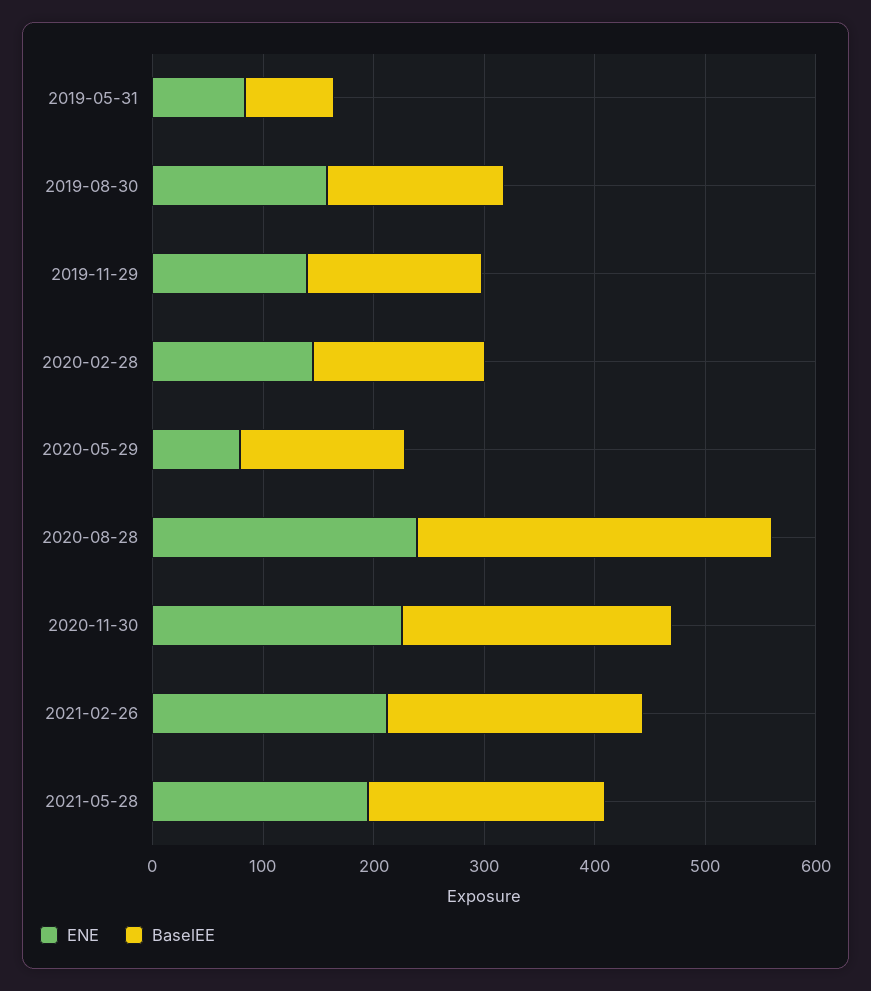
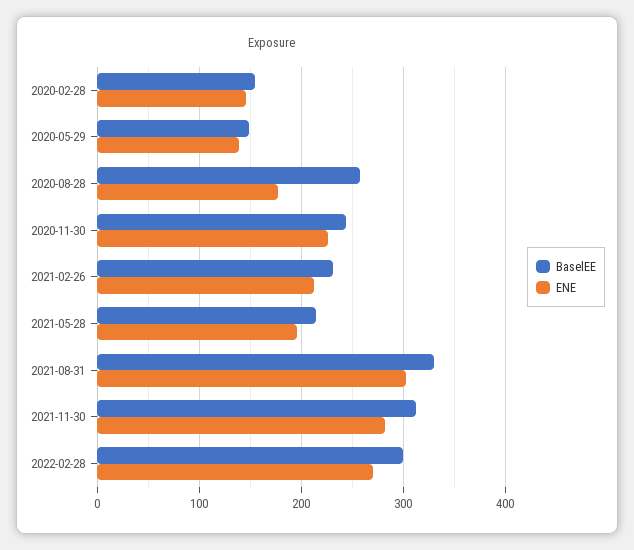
ENE, 2019-05-31: 80 -> none
BaselEE, 2019-05-31: 80 -> none
ENE, 2019-08-30: 160 -> none
BaselEE, 2019-08-30: 160 -> none
ENE, 2019-11-29: 140 -> none
BaselEE, 2019-11-29: 160 -> none
ENE, 2020-05-29: 80 -> 140
ENE, 2020-08-28: 240 -> 180
BaselEE, 2020-08-28: 320 -> 260
BaselEE, 2021-08-31: none -> 330
ENE, 2021-08-31: none -> 300
BaselEE, 2021-11-30: none -> 310
ENE, 2021-11-30: none -> 280
BaselEE, 2022-02-28: none -> 300
ENE, 2022-02-28: none -> 270

